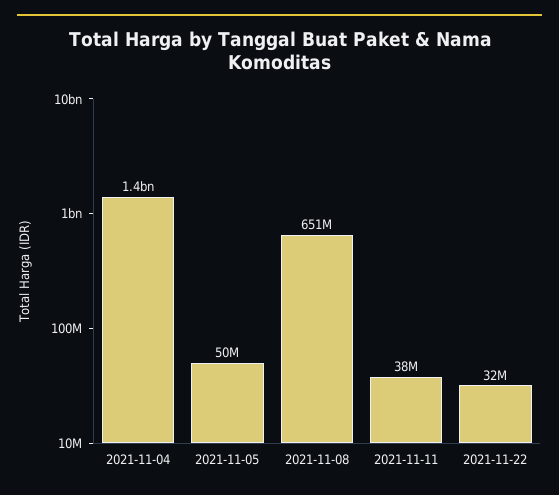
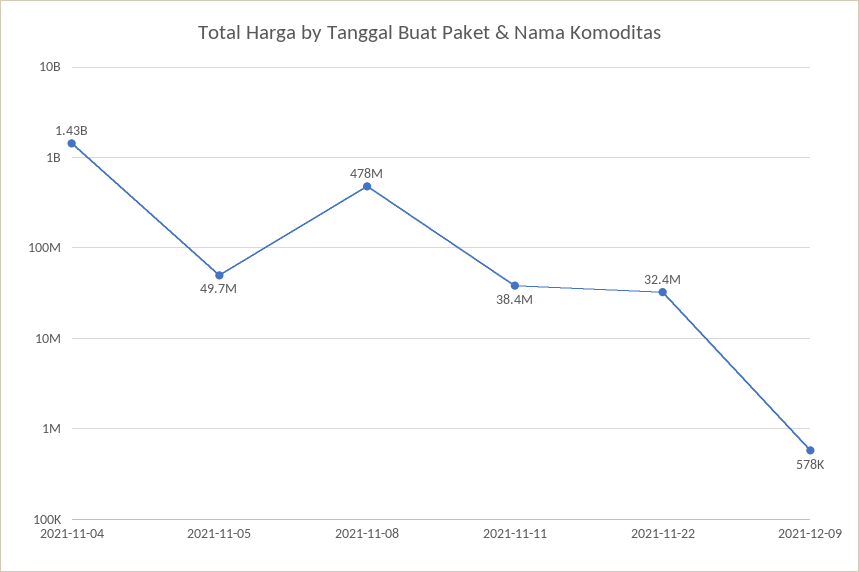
2021-11-08: 651000000 -> 478000000
2021-12-09: none -> 578000

